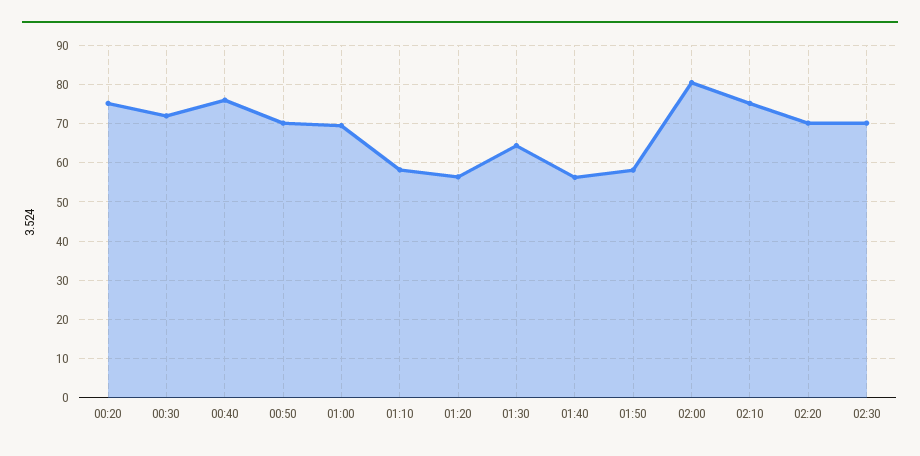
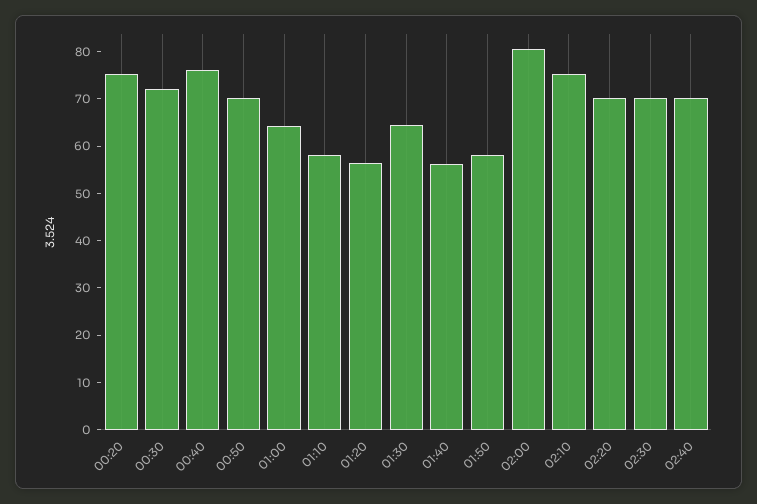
01:00: 70 -> 64
02:40: none -> 70

